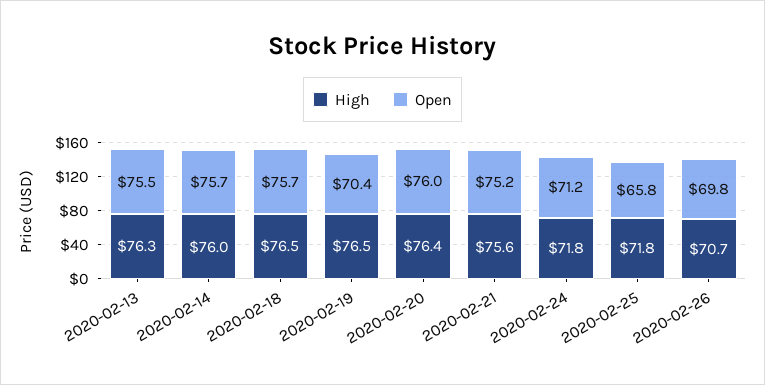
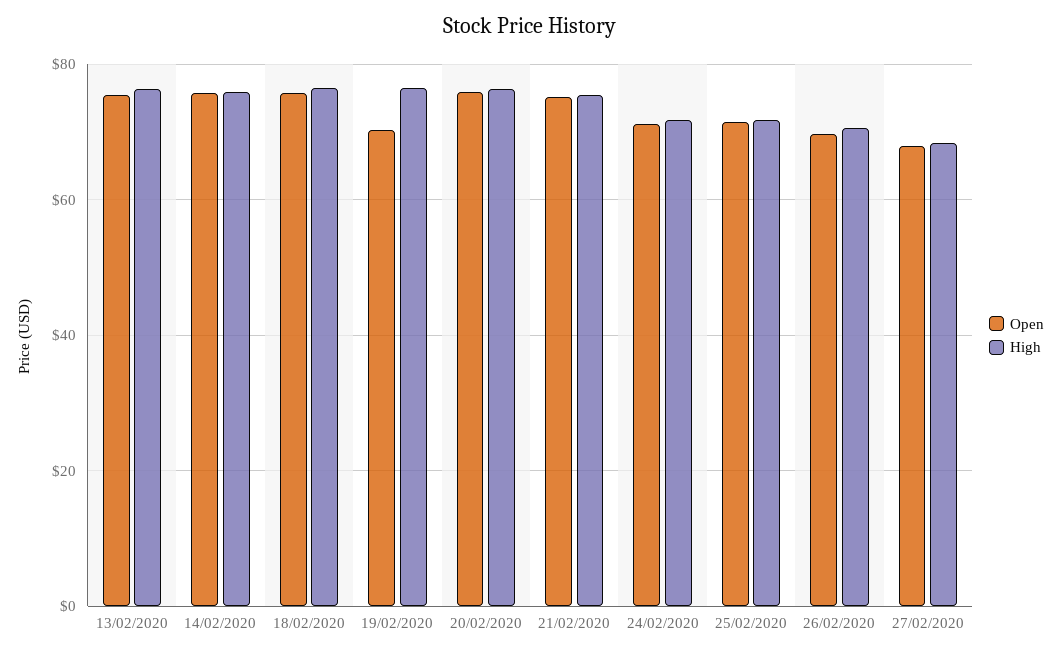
Open, 2020-02-25: 65.8 -> 72
Open, 27/02/2020: none -> 68
High, 27/02/2020: none -> 68

